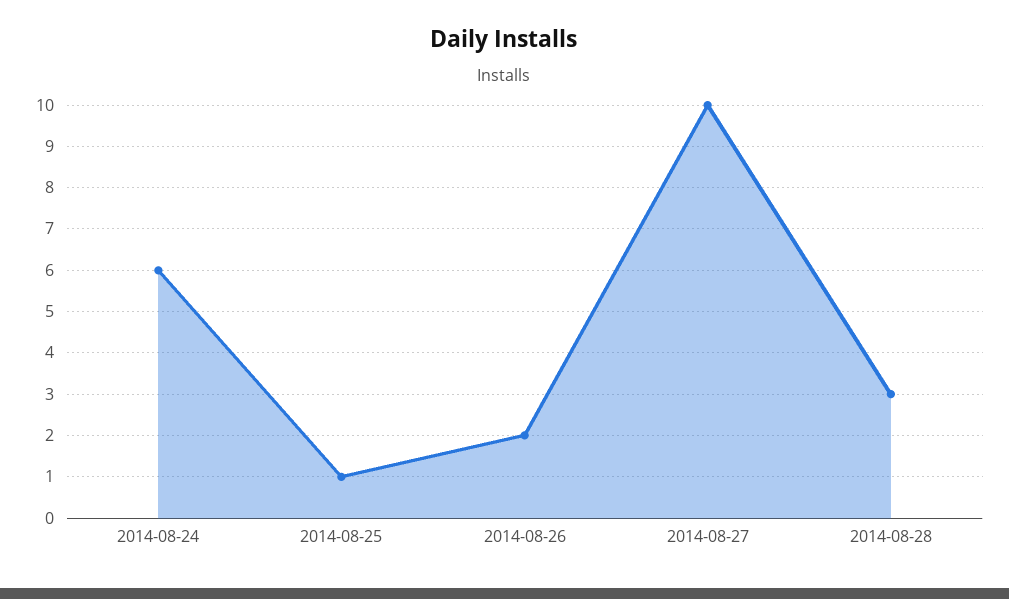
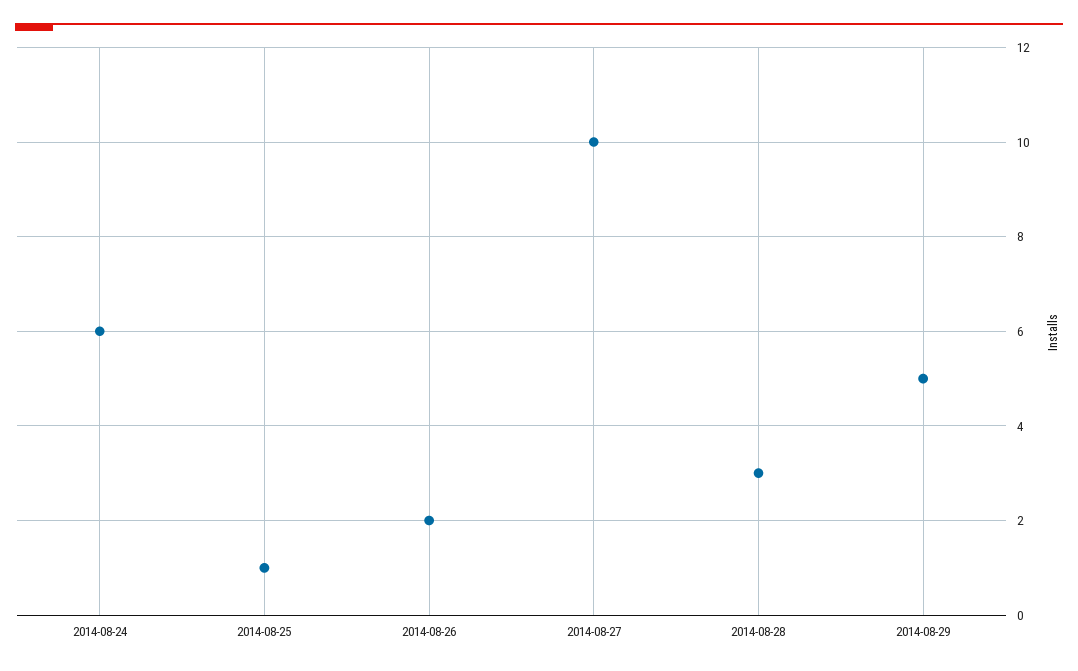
2014-08-29: none -> 5

